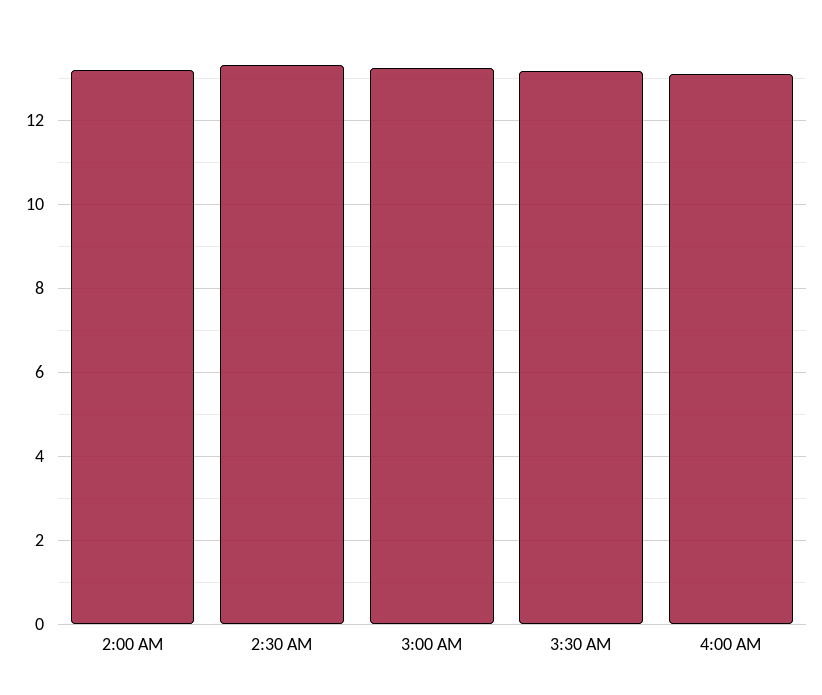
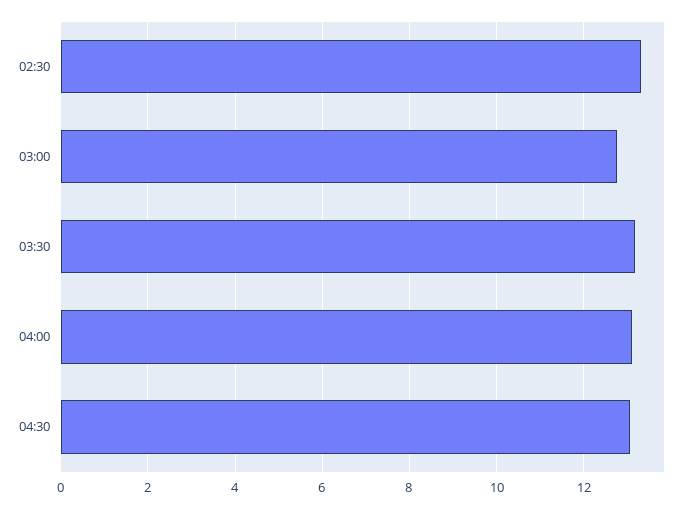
2:00 AM: 13.2 -> none
3:00 AM: 13.2 -> 12.8
04:30: none -> 13

